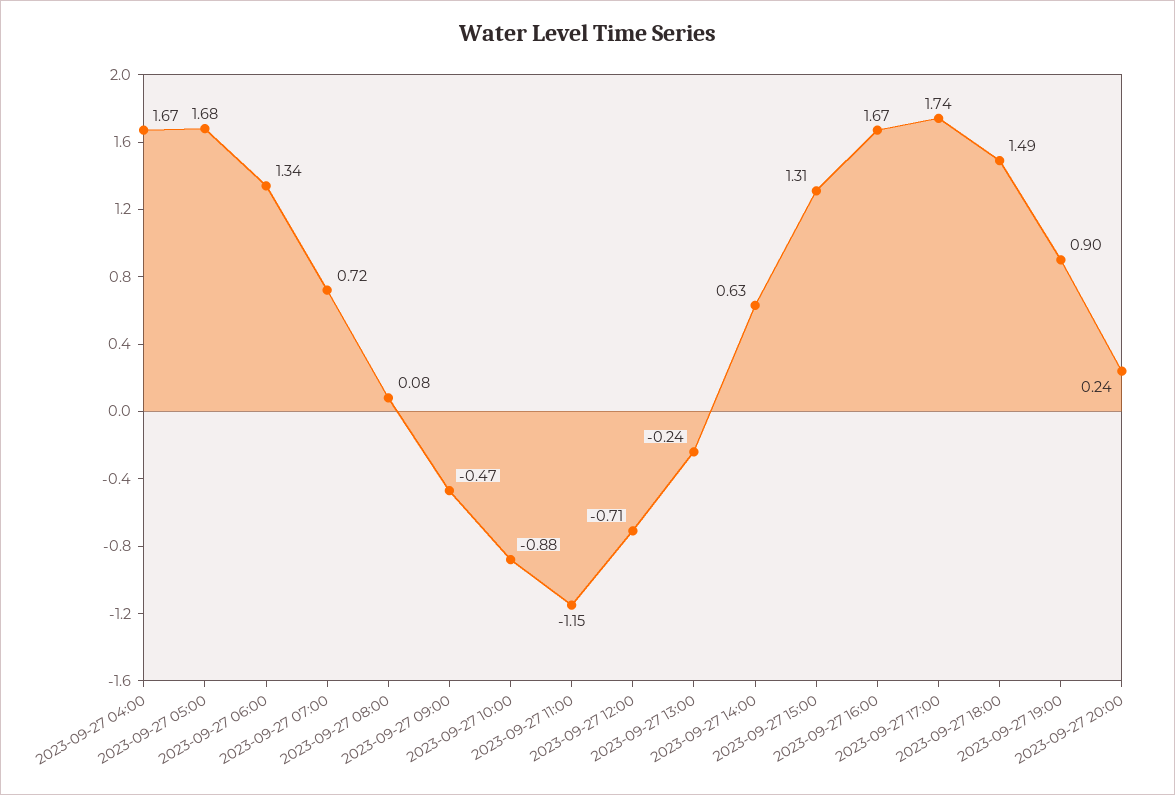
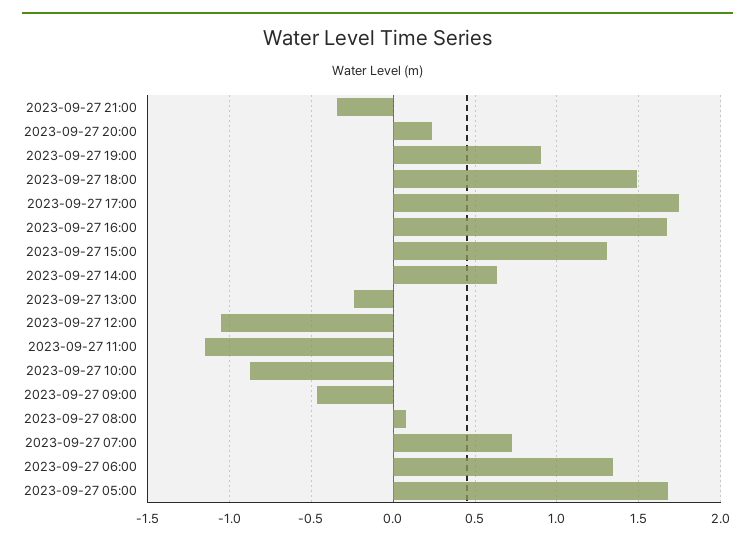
2023-09-27 04:00: 1.67 -> none
2023-09-27 12:00: -0.71 -> -1.05
2023-09-27 21:00: none -> -0.35

